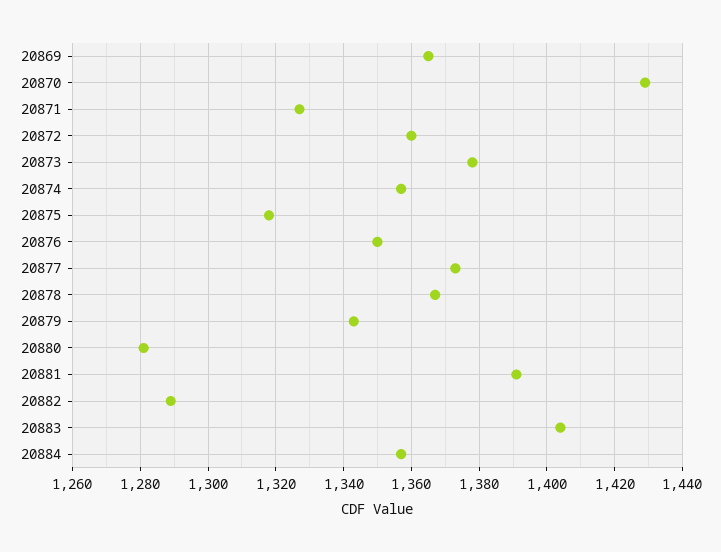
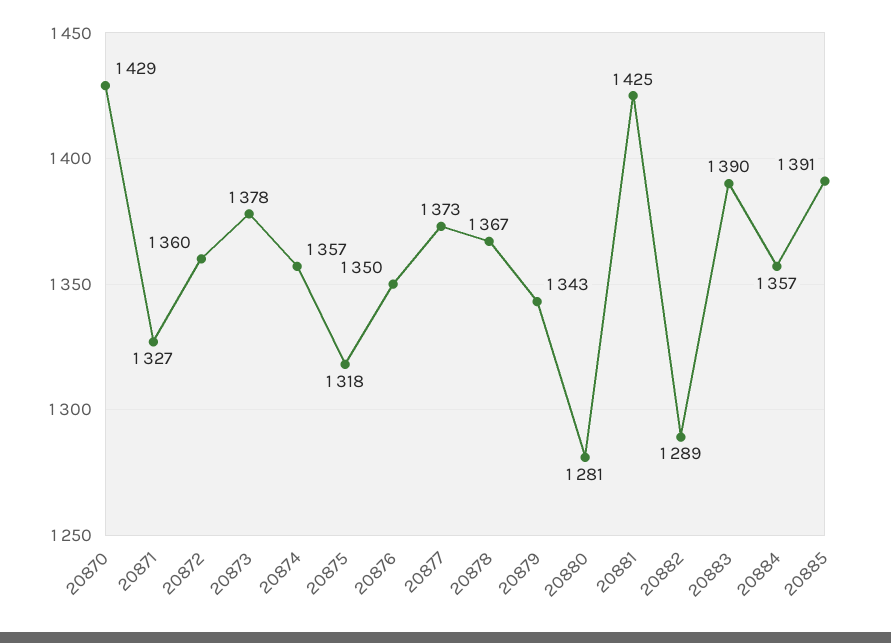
20869: 1365 -> none
20881: 1390 -> 1425
20883: 1405 -> 1390
20885: none -> 1391

